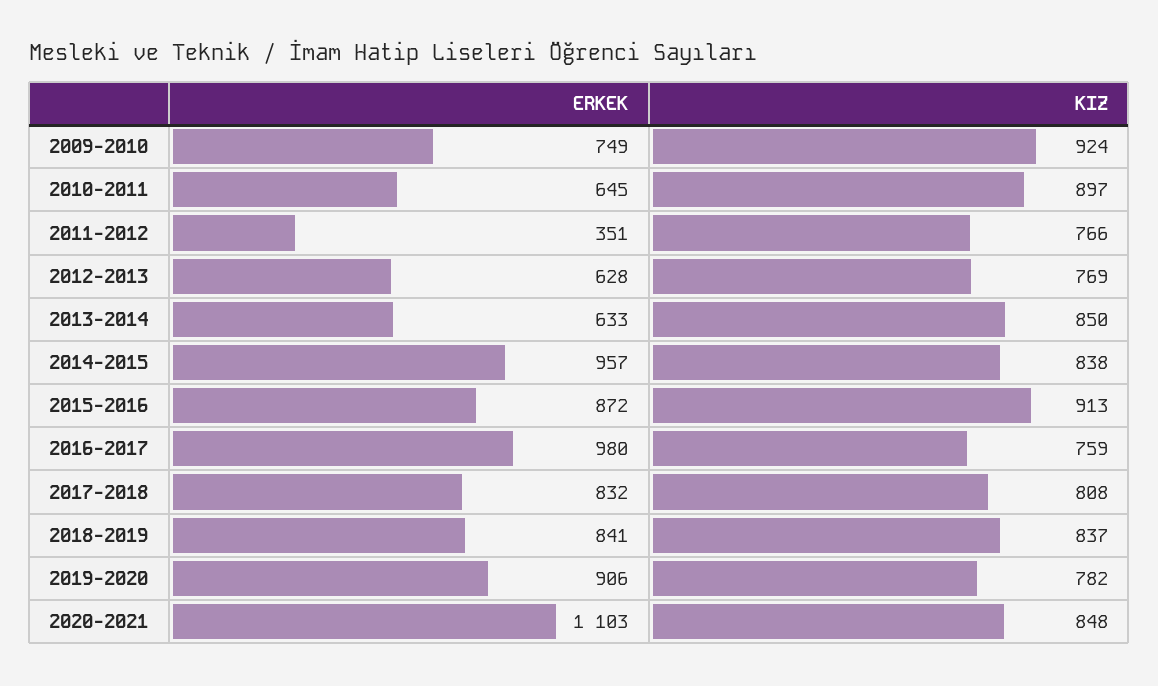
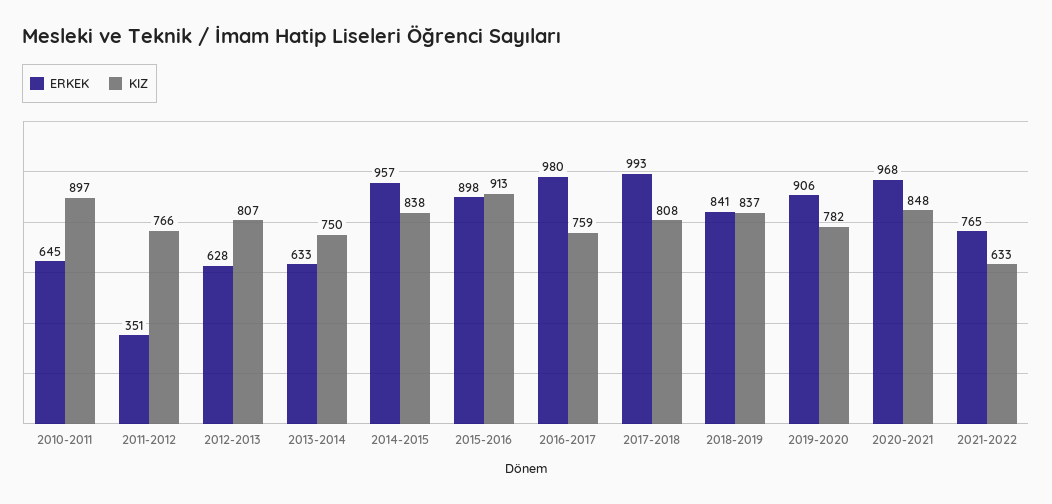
ERKEK, 2009-2010: 749 -> none
KIZ, 2009-2010: 924 -> none
KIZ, 2012-2013: 769 -> 807
KIZ, 2013-2014: 850 -> 750
ERKEK, 2015-2016: 872 -> 898
ERKEK, 2017-2018: 832 -> 993
ERKEK, 2020-2021: 1103 -> 968
ERKEK, 2021-2022: none -> 765
KIZ, 2021-2022: none -> 633

